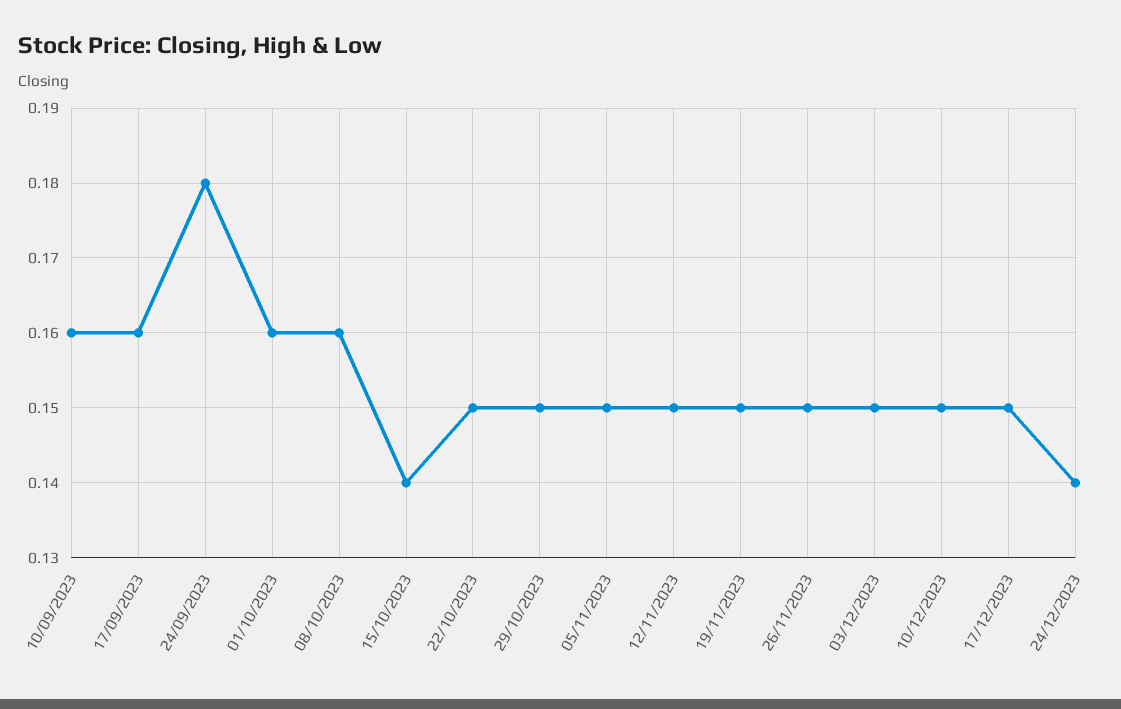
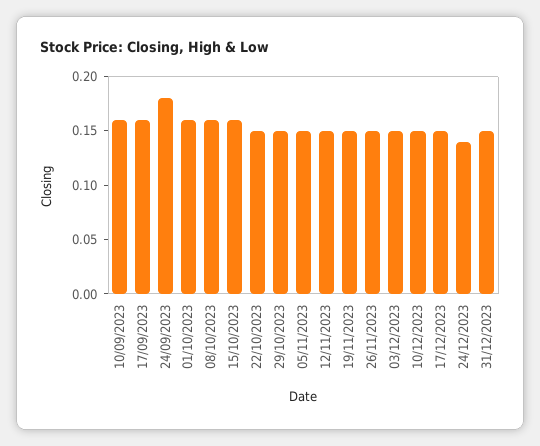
15/10/2023: 0.14 -> 0.16
31/12/2023: none -> 0.15

